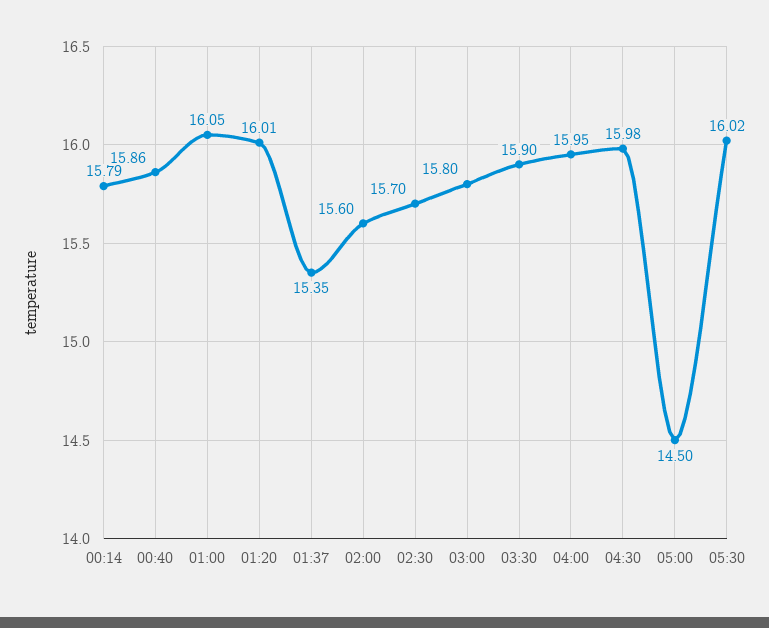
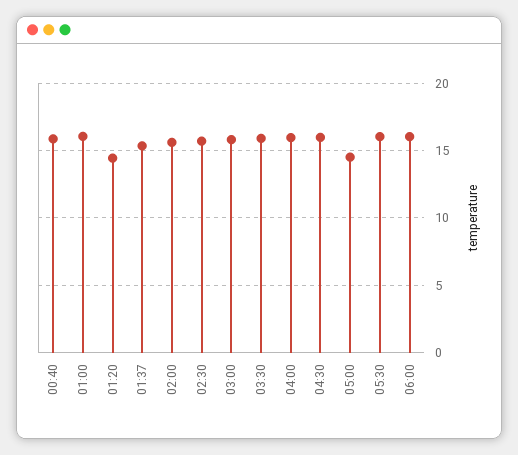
00:14: 15.79 -> none
01:20: 16.01 -> 14.5
06:00: none -> 16

